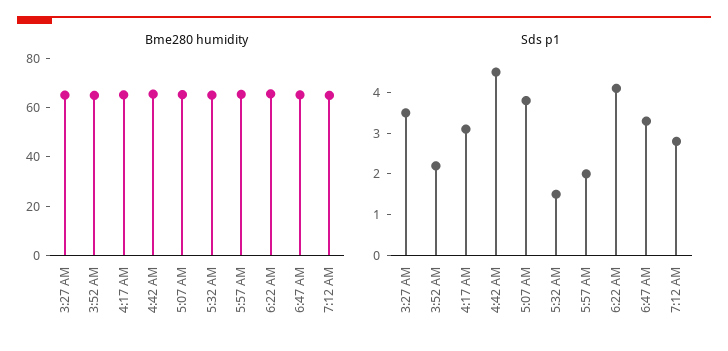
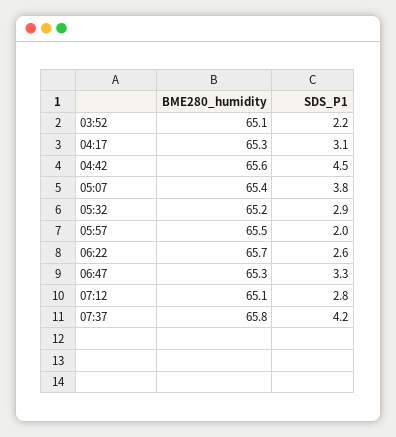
Bme280 humidity, 3:27 AM: 65 -> none
Sds p1, 3:27 AM: 3.5 -> none
Sds p1, 5:32 AM: 1.5 -> 2.9
Sds p1, 6:22 AM: 4 -> 2.6
Bme280 humidity, 07:37: none -> 65.8
Sds p1, 07:37: none -> 4.2

